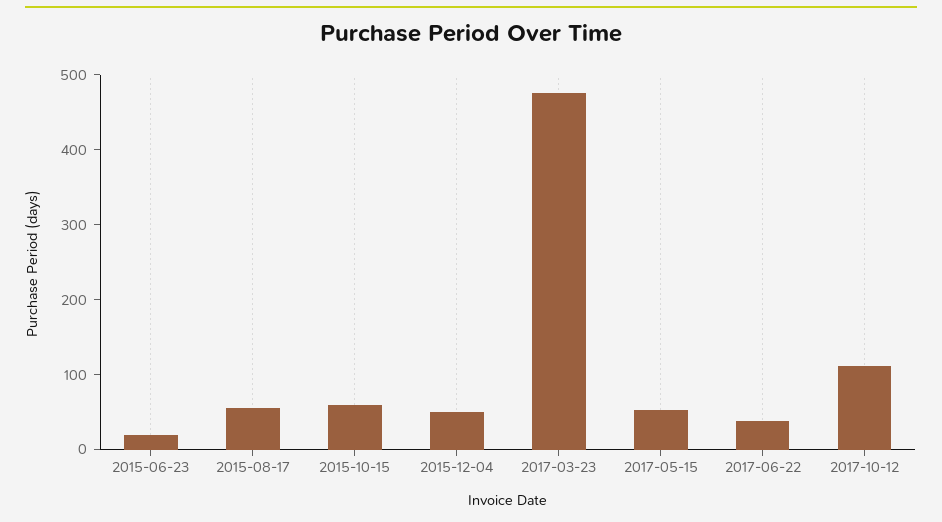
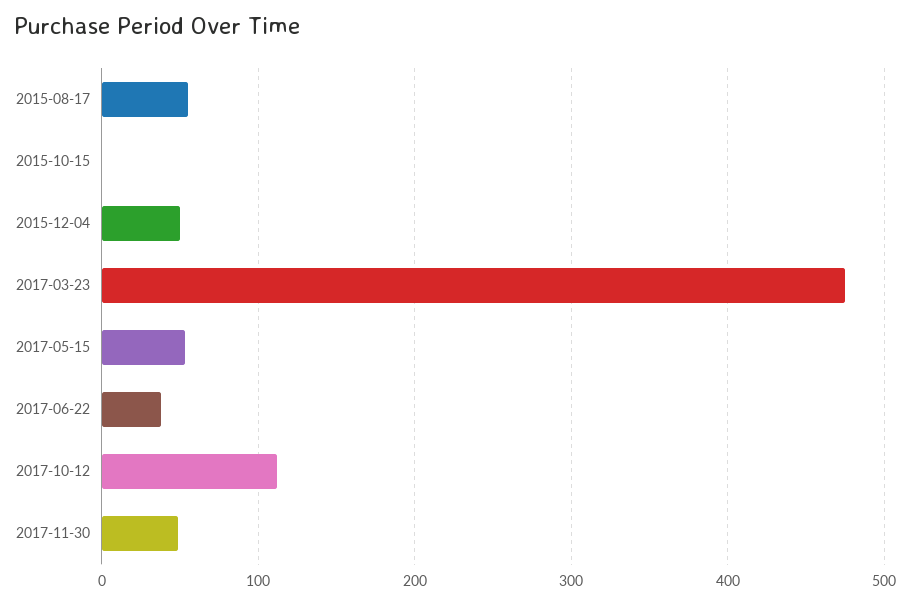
2015-06-23: 20 -> none
2015-10-15: 60 -> 0
2017-11-30: none -> 50

